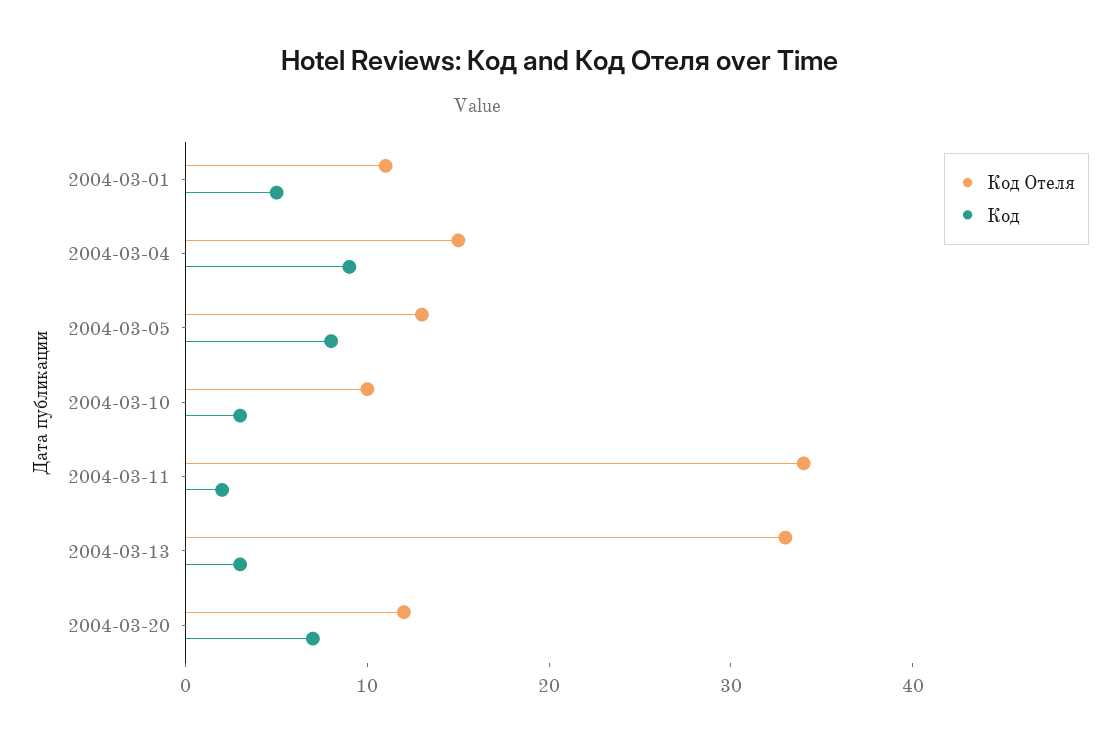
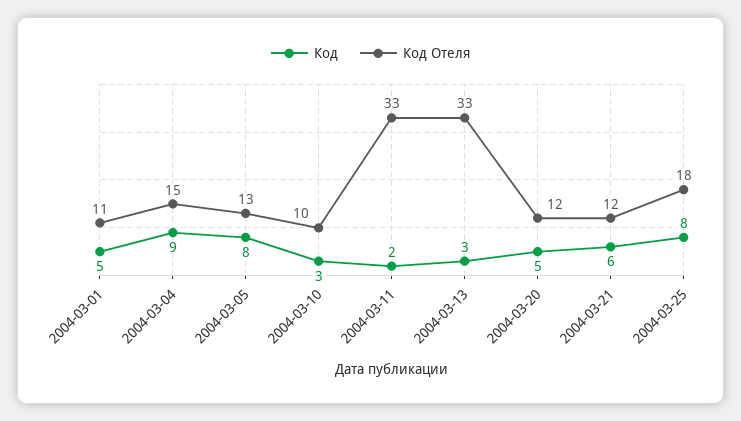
Код Отеля, 2004-03-11: 34 -> 33
Код, 2004-03-20: 7 -> 5
Код, 2004-03-21: none -> 6
Код Отеля, 2004-03-21: none -> 12
Код, 2004-03-25: none -> 8
Код Отеля, 2004-03-25: none -> 18

